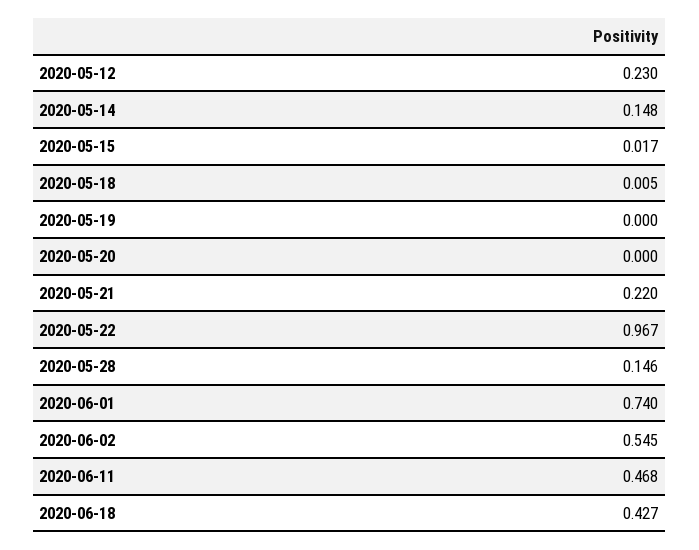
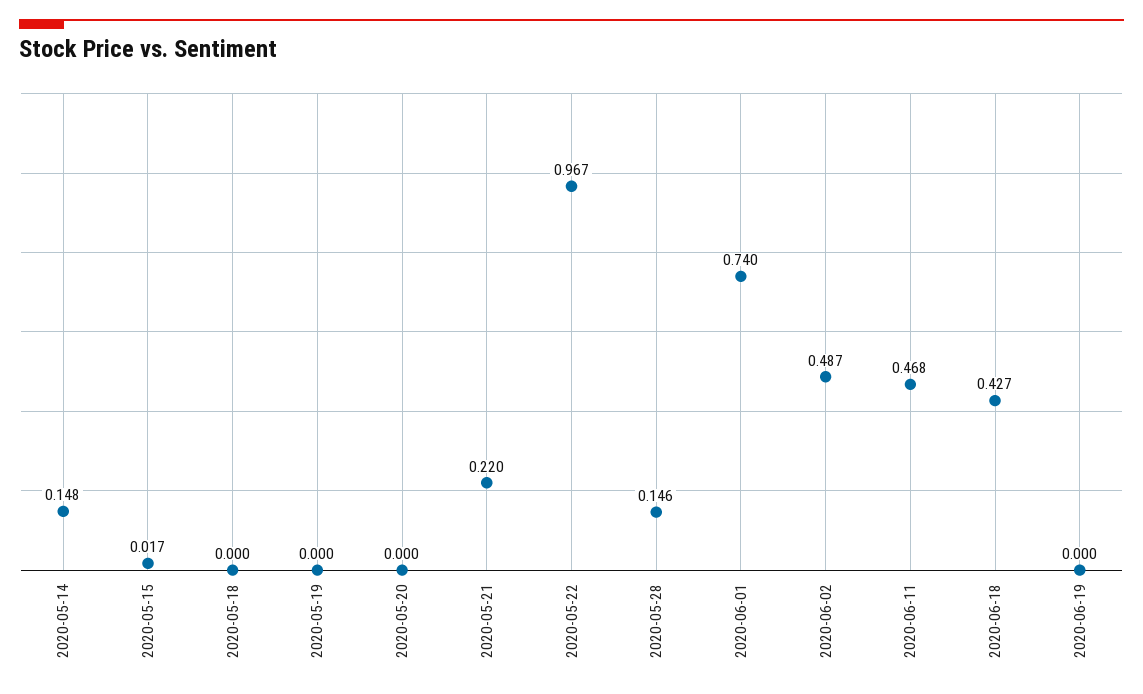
2020-05-12: 0.23 -> none
2020-05-18: 0.005 -> 0
2020-06-02: 0.545 -> 0.487
2020-06-19: none -> 0

